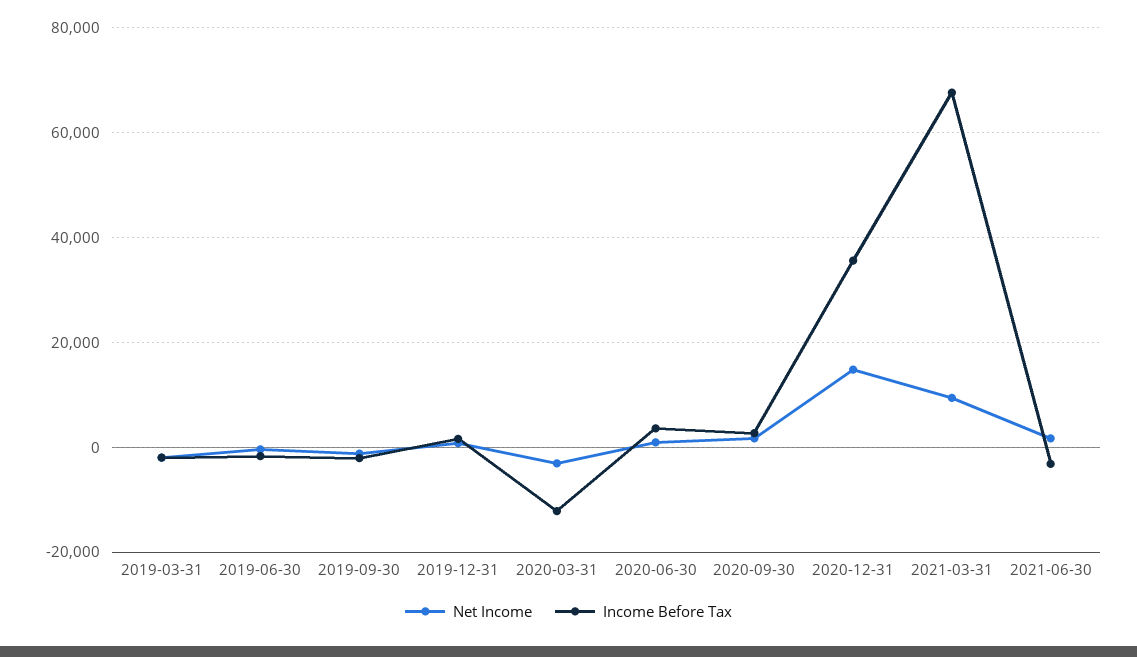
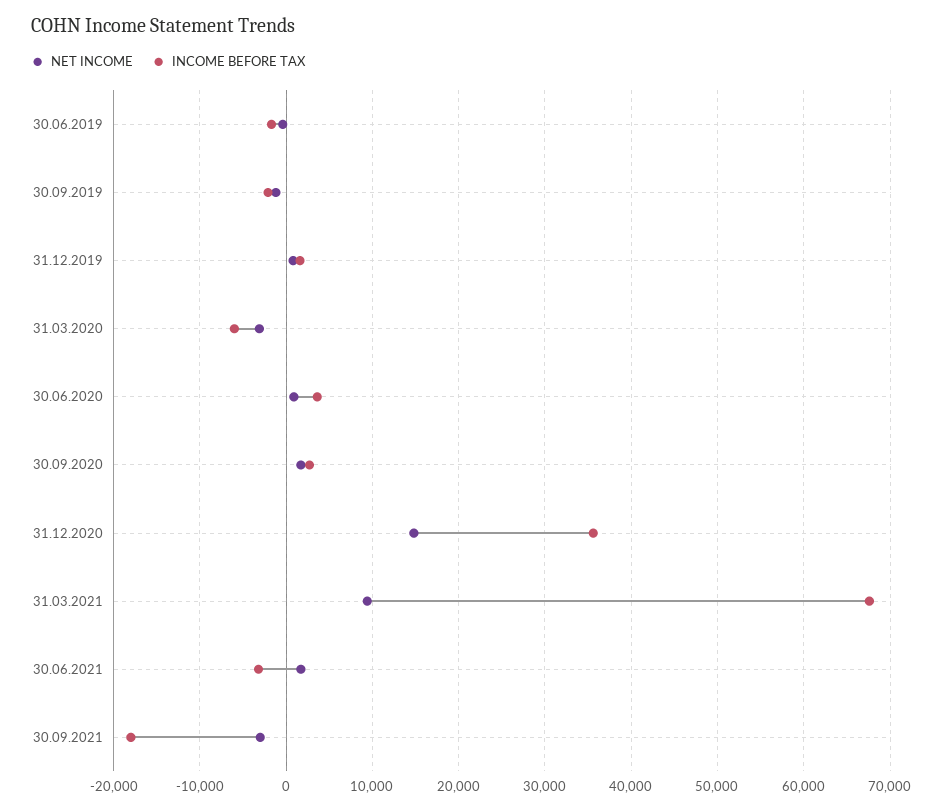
Net Income, 2019-03-31: -2000 -> none
Income Before Tax, 2019-03-31: -2000 -> none
Income Before Tax, 2020-03-31: -12000 -> -6000
Net Income, 30.09.2021: none -> -3000
Income Before Tax, 30.09.2021: none -> -18000

